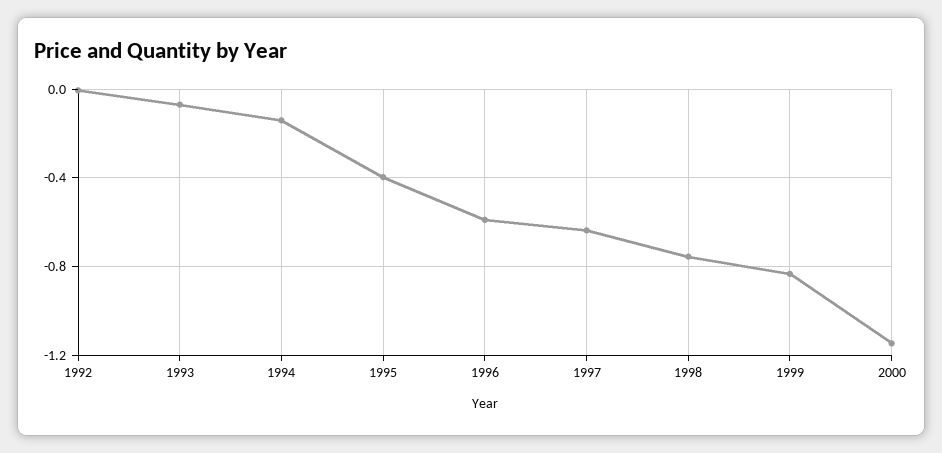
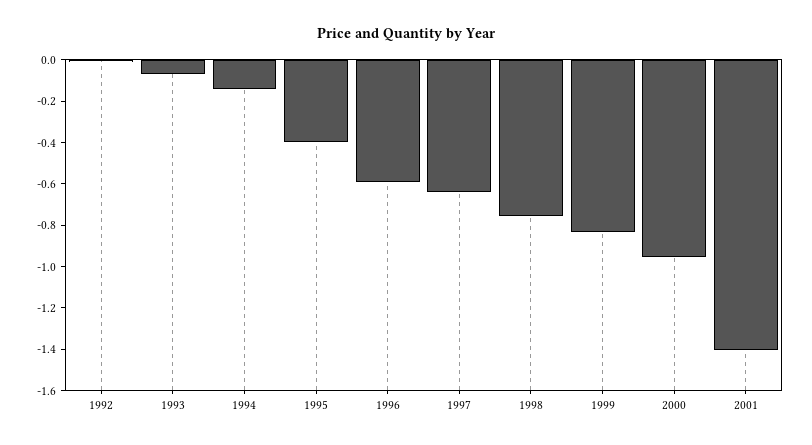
2000: -1.15 -> -0.95
2001: none -> -1.4

